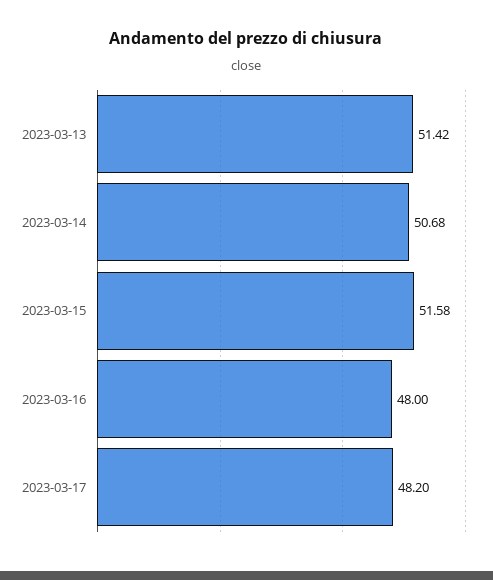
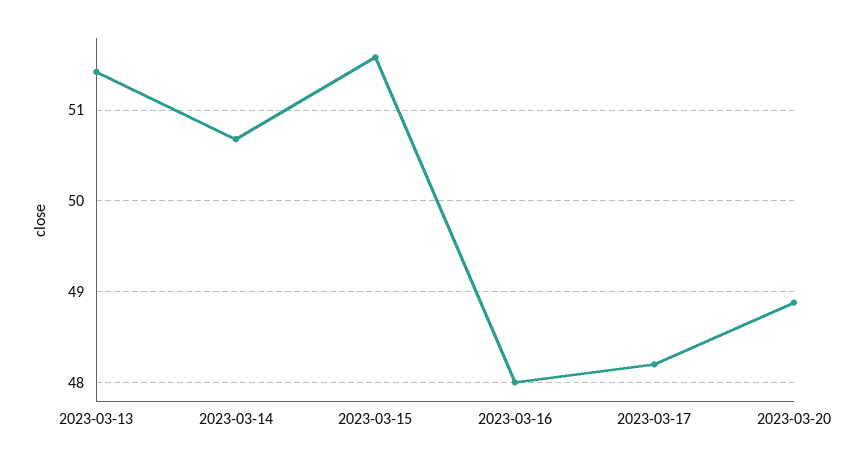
2023-03-20: none -> 48.9

